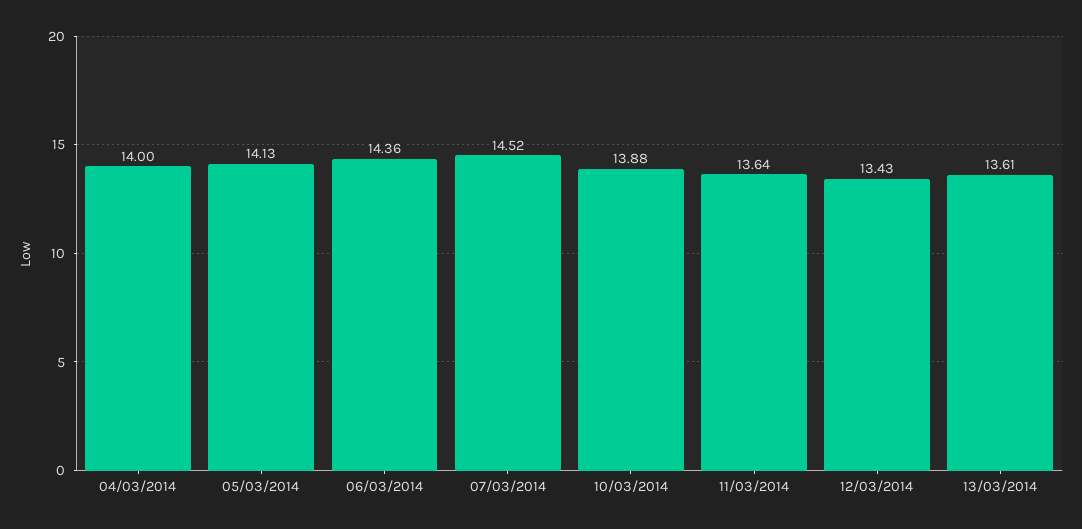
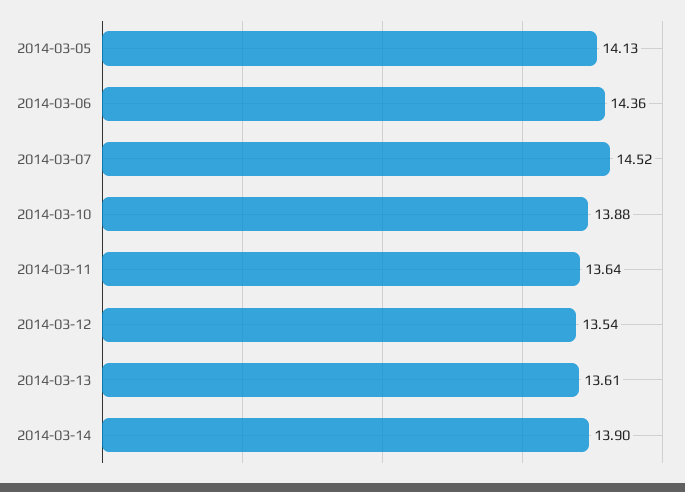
04/03/2014: 14 -> none
12/03/2014: 13.43 -> 13.54
2014-03-14: none -> 13.9

